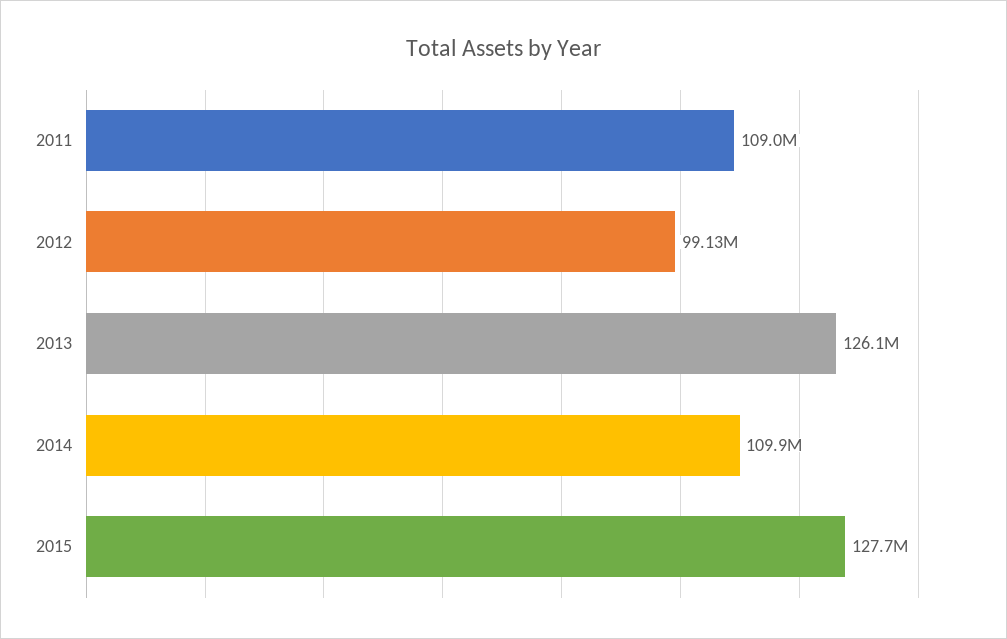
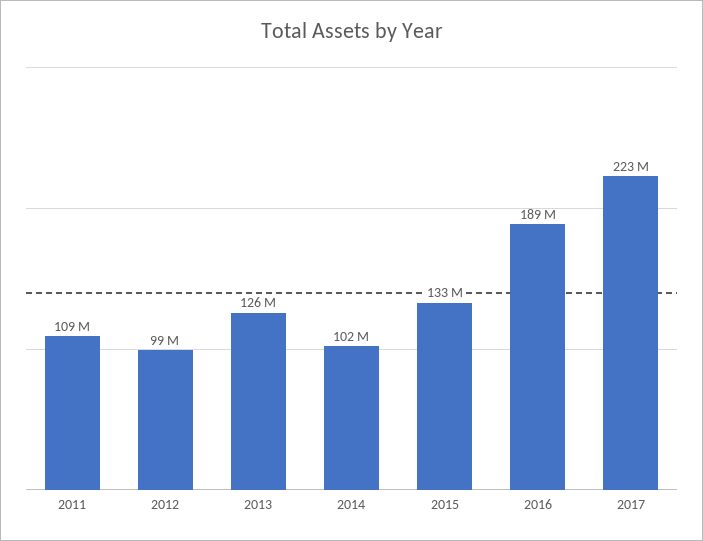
2014: 109900000 -> 102000000
2015: 127700000 -> 133000000
2016: none -> 189000000
2017: none -> 223000000

